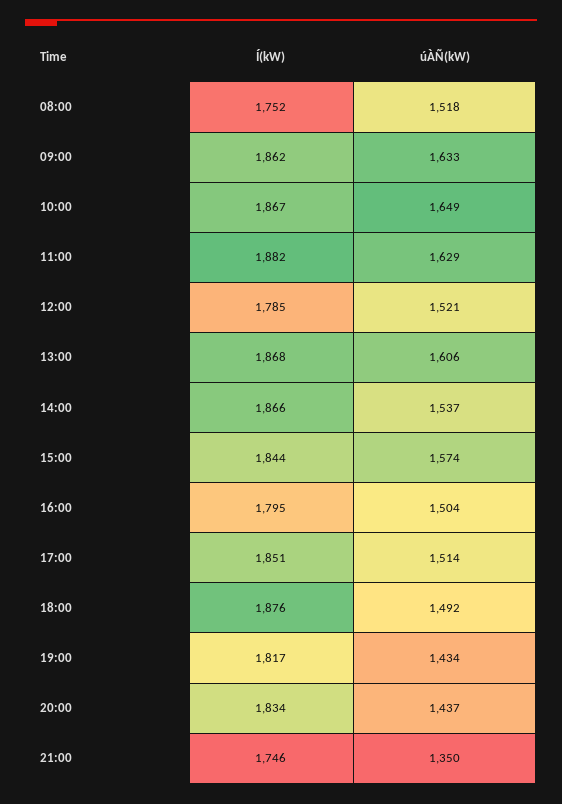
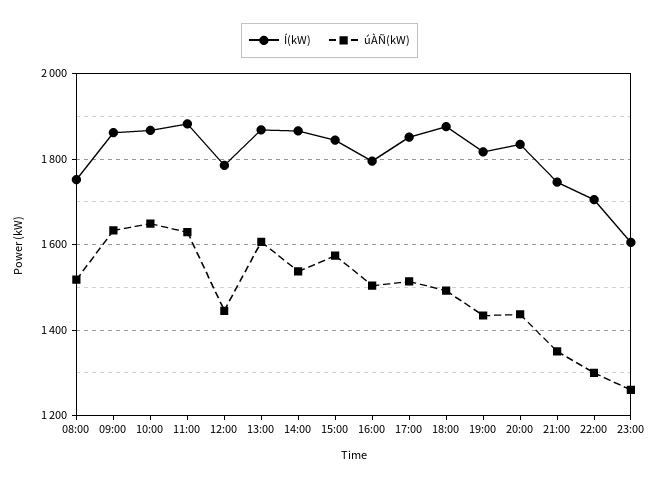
úÀÑ(kW), 12:00: 1521 -> 1440
Í(kW), 22:00: none -> 1700
úÀÑ(kW), 22:00: none -> 1300
Í(kW), 23:00: none -> 1600
úÀÑ(kW), 23:00: none -> 1260

